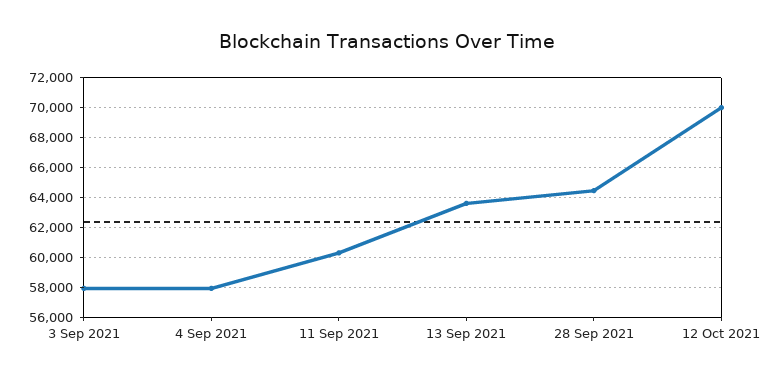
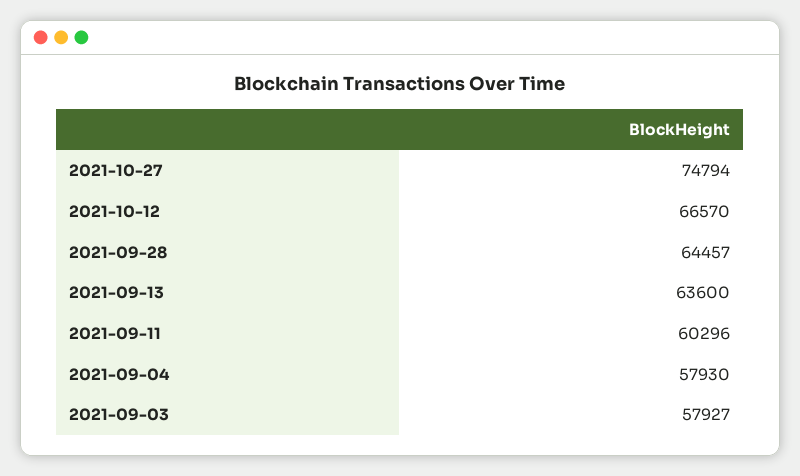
12 Oct 2021: 70000 -> 66570
2021-10-27: none -> 74794

